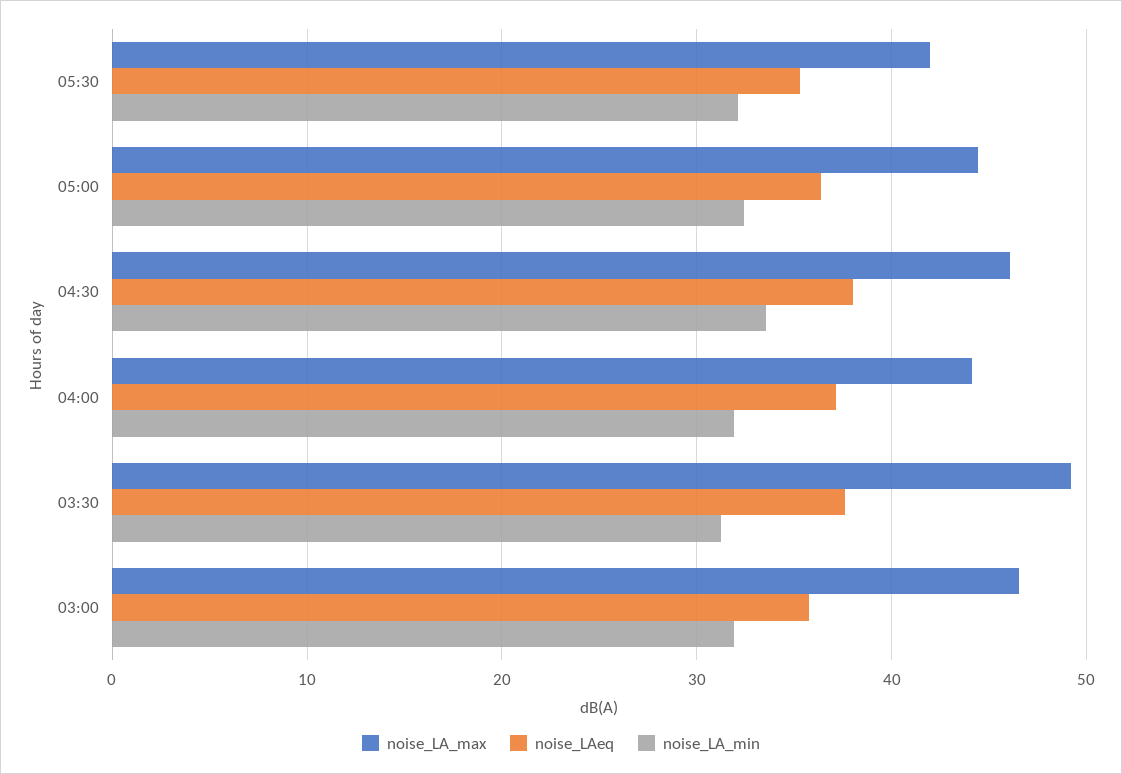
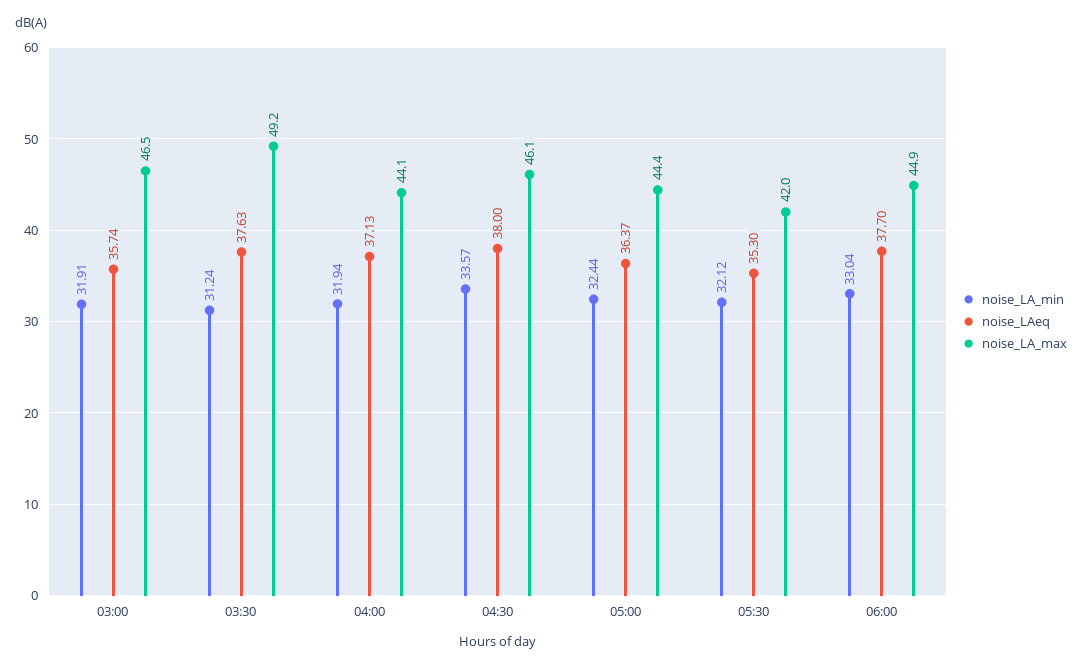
noise_LA_min, 06:00: none -> 33.04
noise_LAeq, 06:00: none -> 37.7
noise_LA_max, 06:00: none -> 44.9

